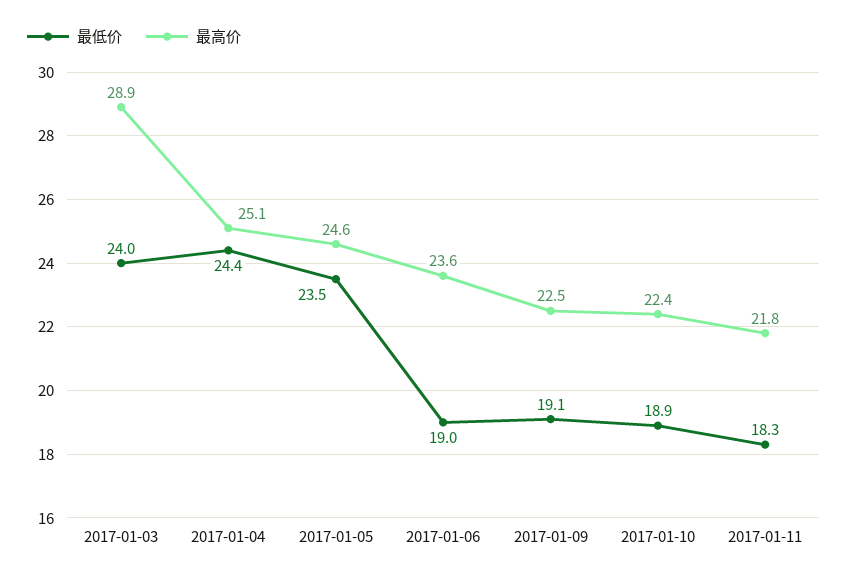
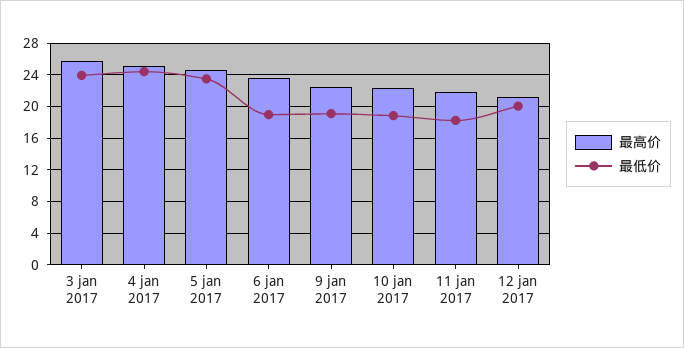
最高价, 2017-01-03: 28.9 -> 26
最高价, 12 jan 2017: none -> 21
最低价, 12 jan 2017: none -> 20

